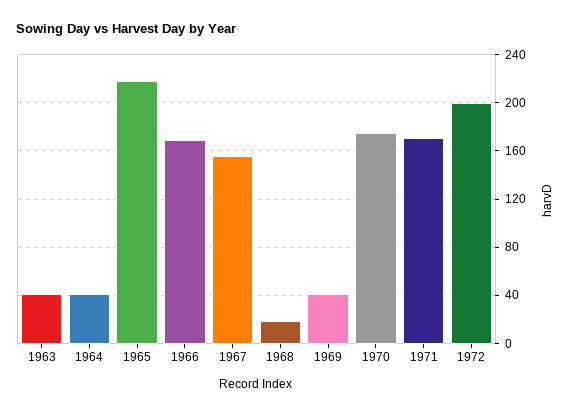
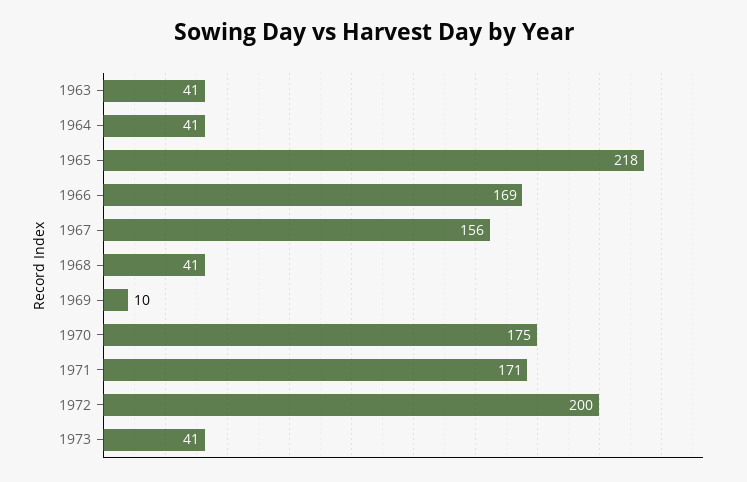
1968: 20 -> 41
1969: 40 -> 10
1973: none -> 41

